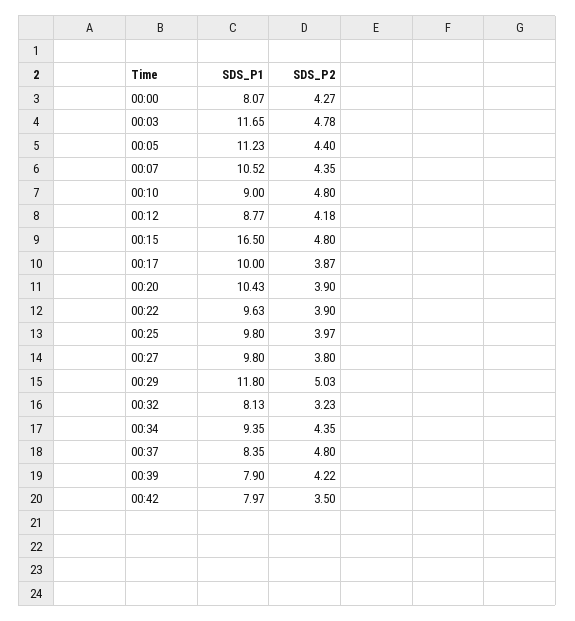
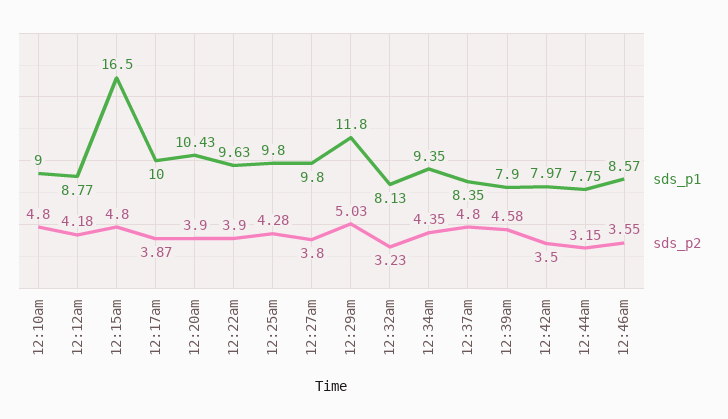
SDS_P1, 00:00: 8.07 -> none
SDS_P2, 00:00: 4.27 -> none
SDS_P1, 00:03: 11.65 -> none
SDS_P2, 00:03: 4.78 -> none
SDS_P1, 00:05: 11.23 -> none
SDS_P2, 00:05: 4.4 -> none
SDS_P1, 00:07: 10.52 -> none
SDS_P2, 00:07: 4.35 -> none
SDS_P2, 00:25: 3.97 -> 4.28
SDS_P2, 00:39: 4.22 -> 4.58
SDS_P1, 12:44am: none -> 7.75
SDS_P2, 12:44am: none -> 3.15
SDS_P1, 12:46am: none -> 8.57
SDS_P2, 12:46am: none -> 3.55

